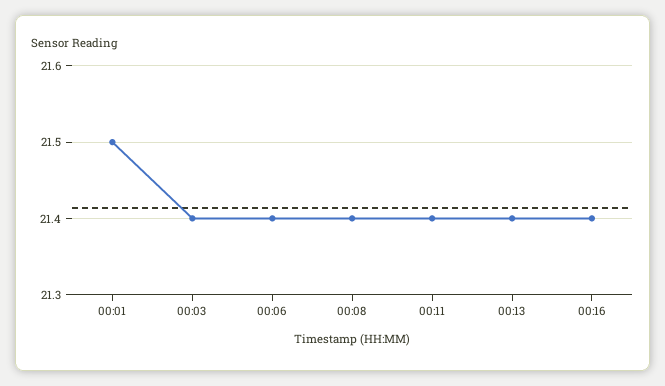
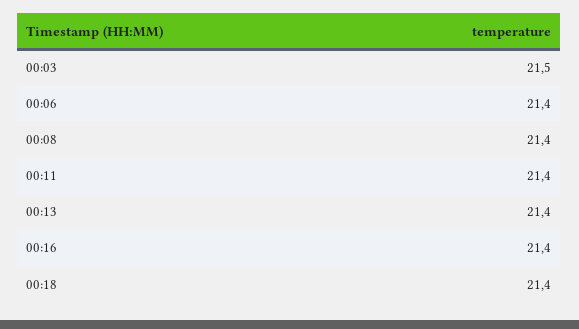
00:01: 21.5 -> none
00:03: 21.4 -> 21.5
00:18: none -> 21.4

